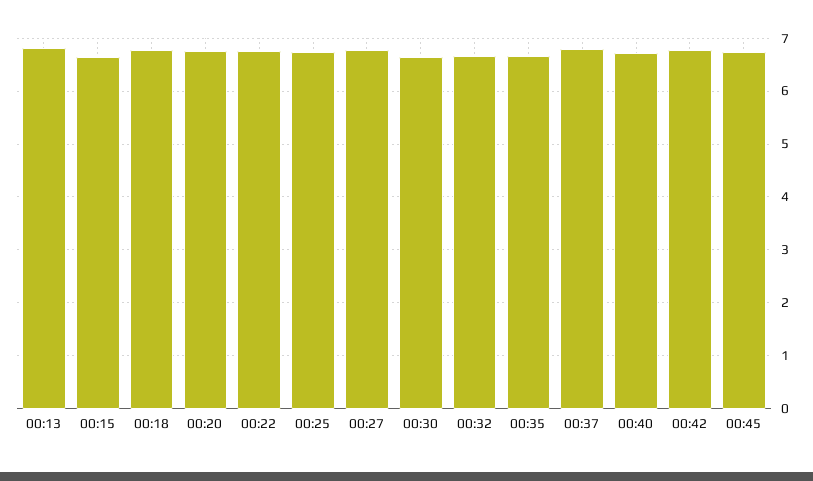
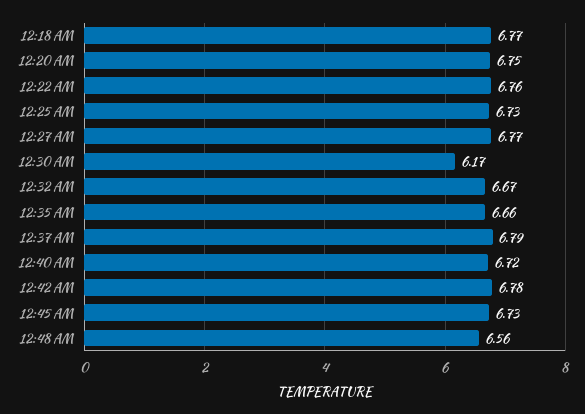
00:13: 6.8 -> none
00:15: 6.6 -> none
00:30: 6.6 -> 6.17
12:48 AM: none -> 6.56

